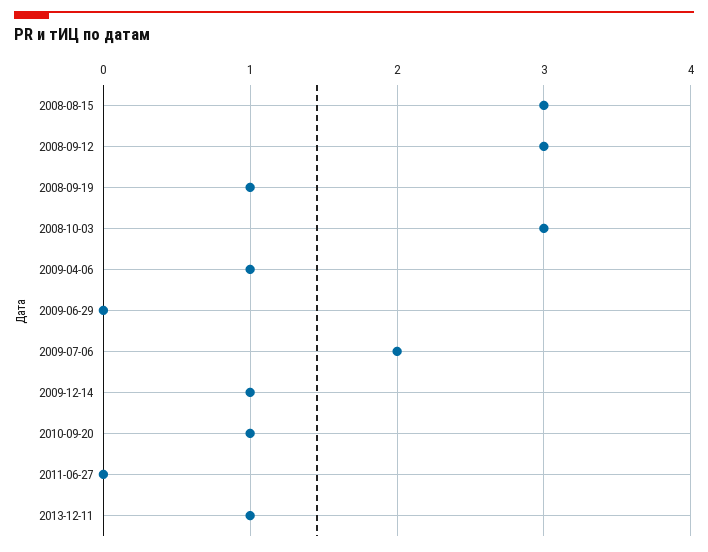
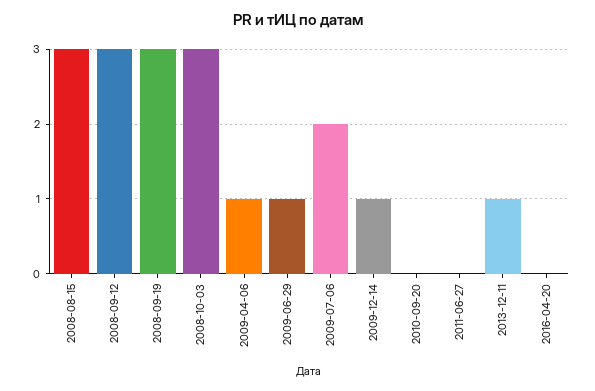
2008-09-19: 1 -> 3
2009-06-29: 0 -> 1
2010-09-20: 1 -> 0
2016-04-20: none -> 0

